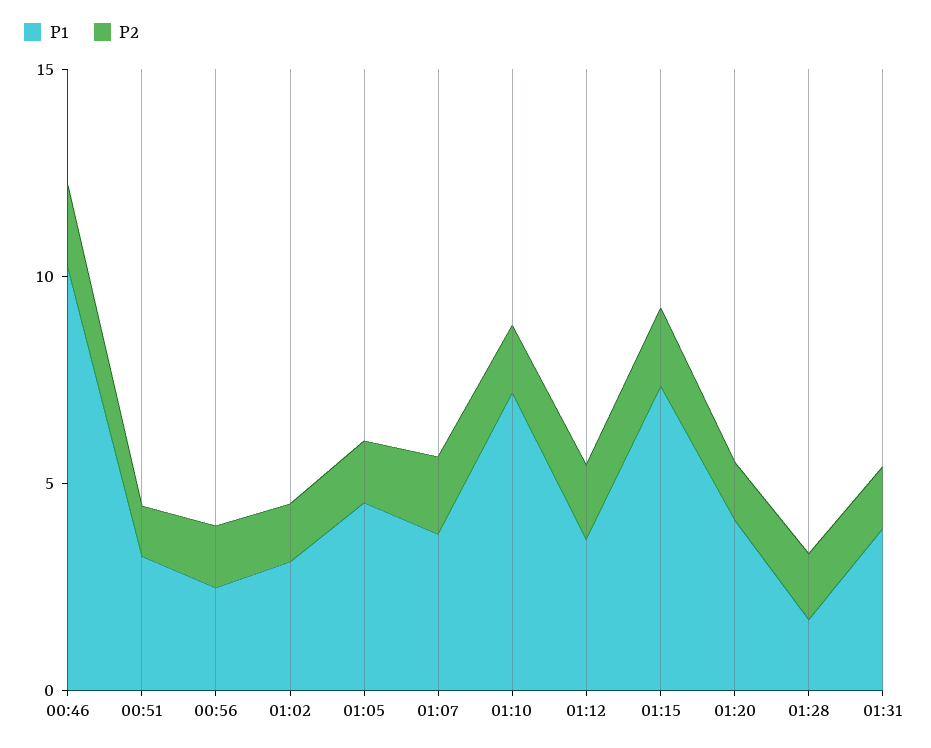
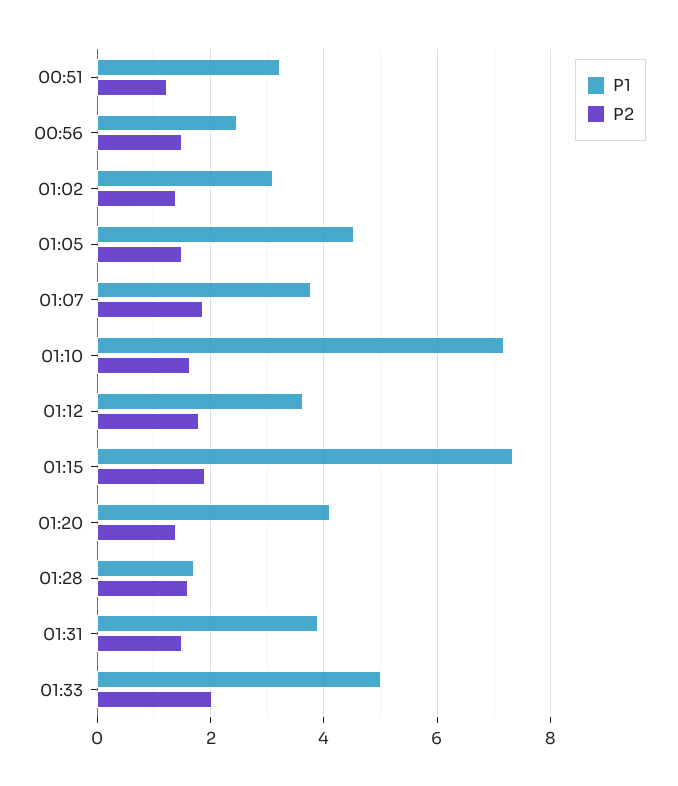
P1, 00:46: 10 -> none
P2, 00:46: 2 -> none
P1, 01:33: none -> 5
P2, 01:33: none -> 2

